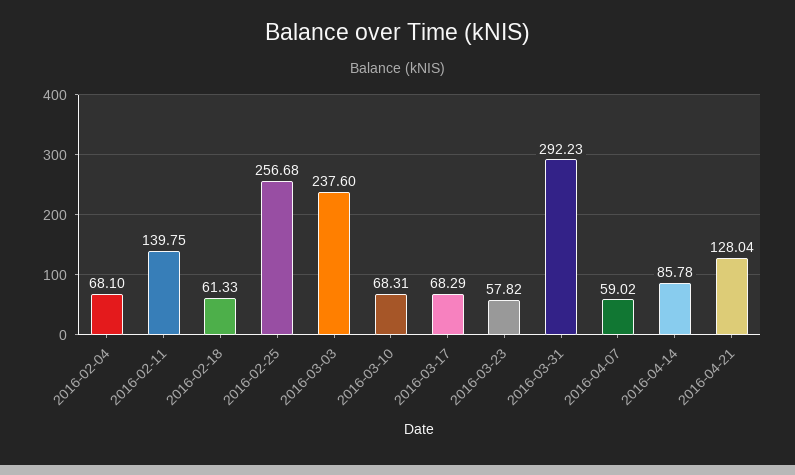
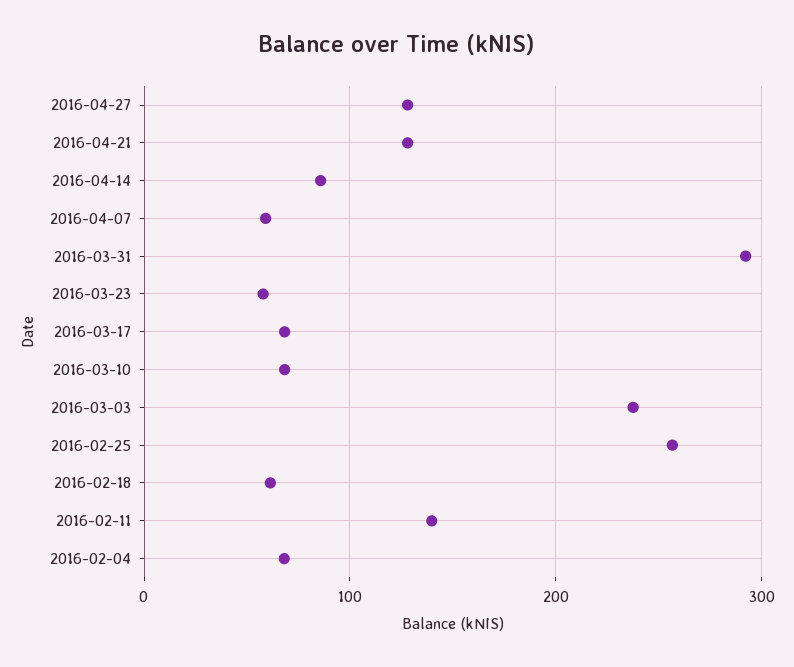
2016-04-27: none -> 130

